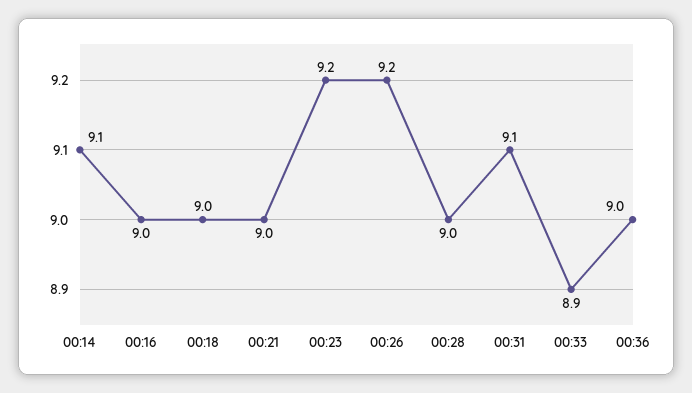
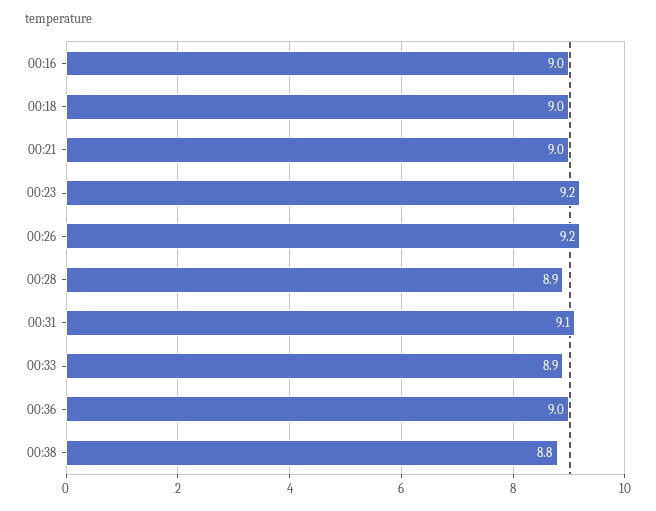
00:14: 9.1 -> none
00:28: 9 -> 8.9
00:38: none -> 8.8

